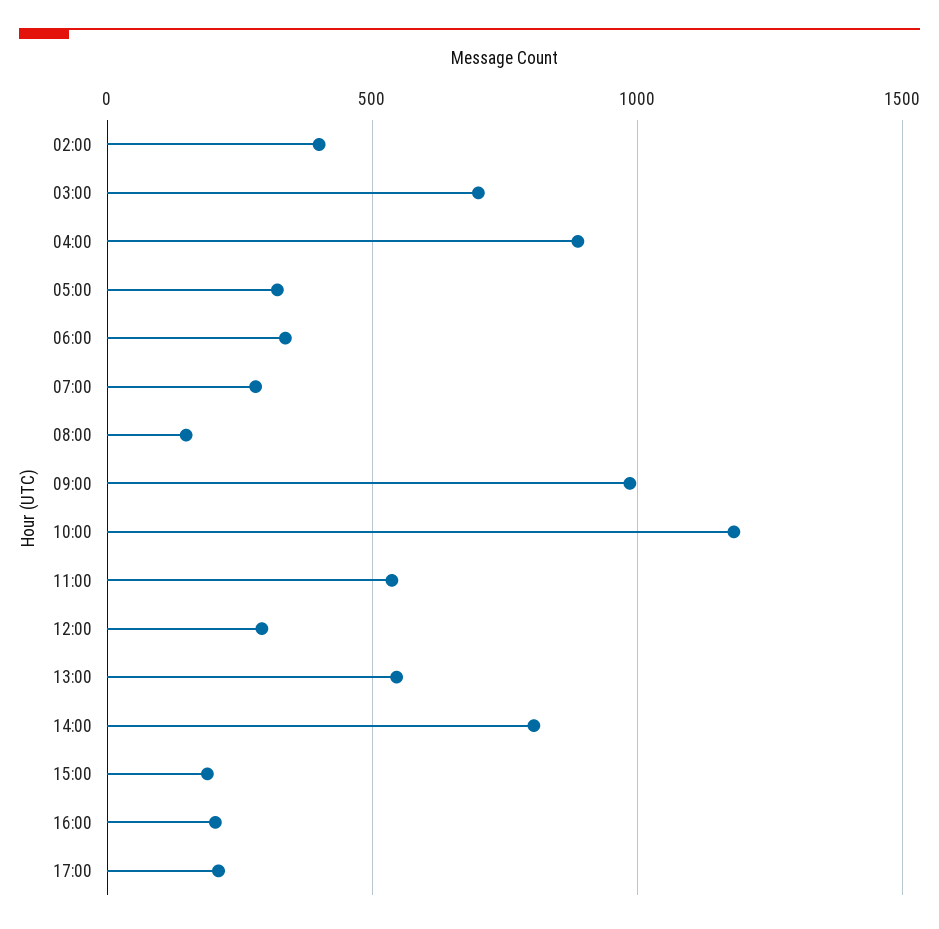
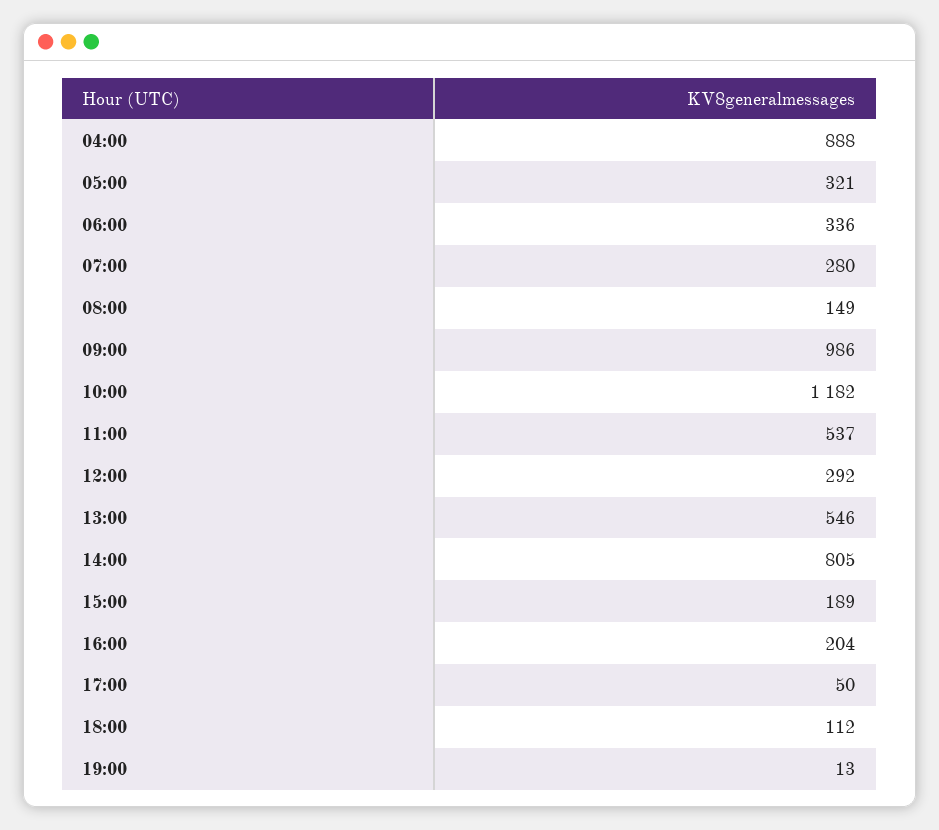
02:00: 400 -> none
03:00: 700 -> none
17:00: 200 -> 50
18:00: none -> 112
19:00: none -> 13

